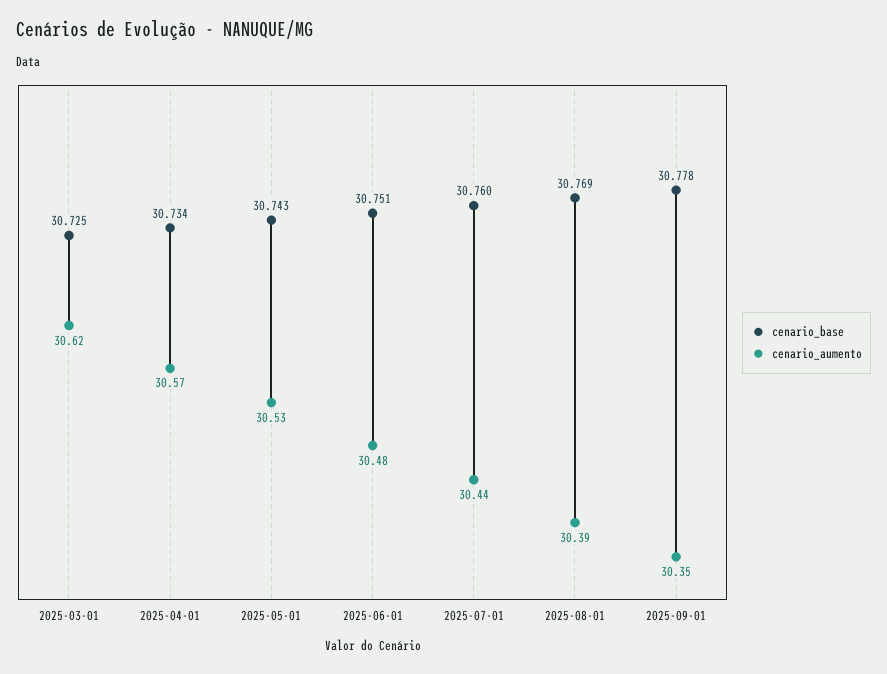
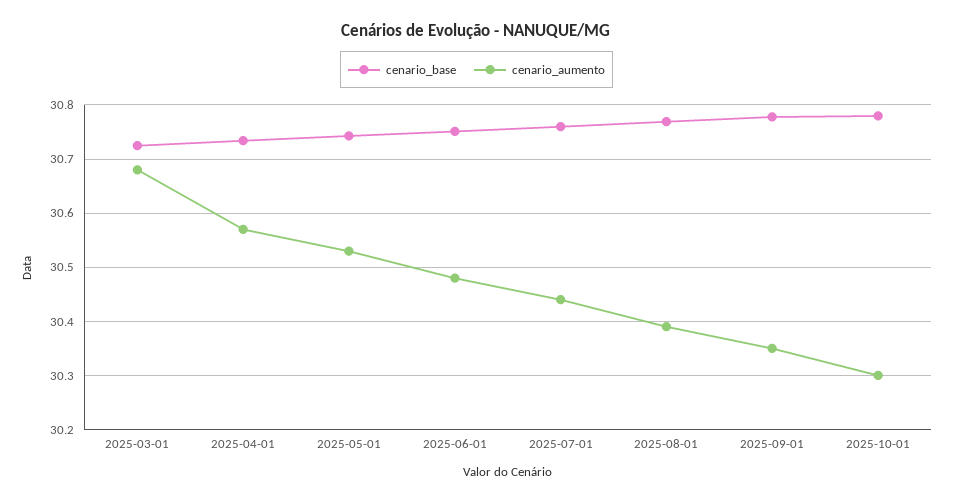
cenario_aumento, 2025-03-01: 30.62 -> 30.68
cenario_base, 2025-10-01: none -> 30.78
cenario_aumento, 2025-10-01: none -> 30.3

